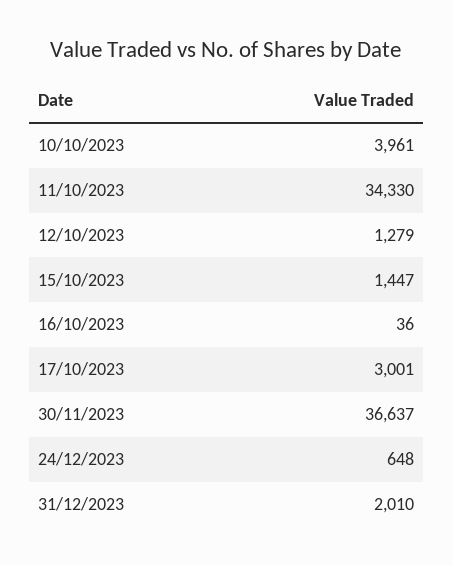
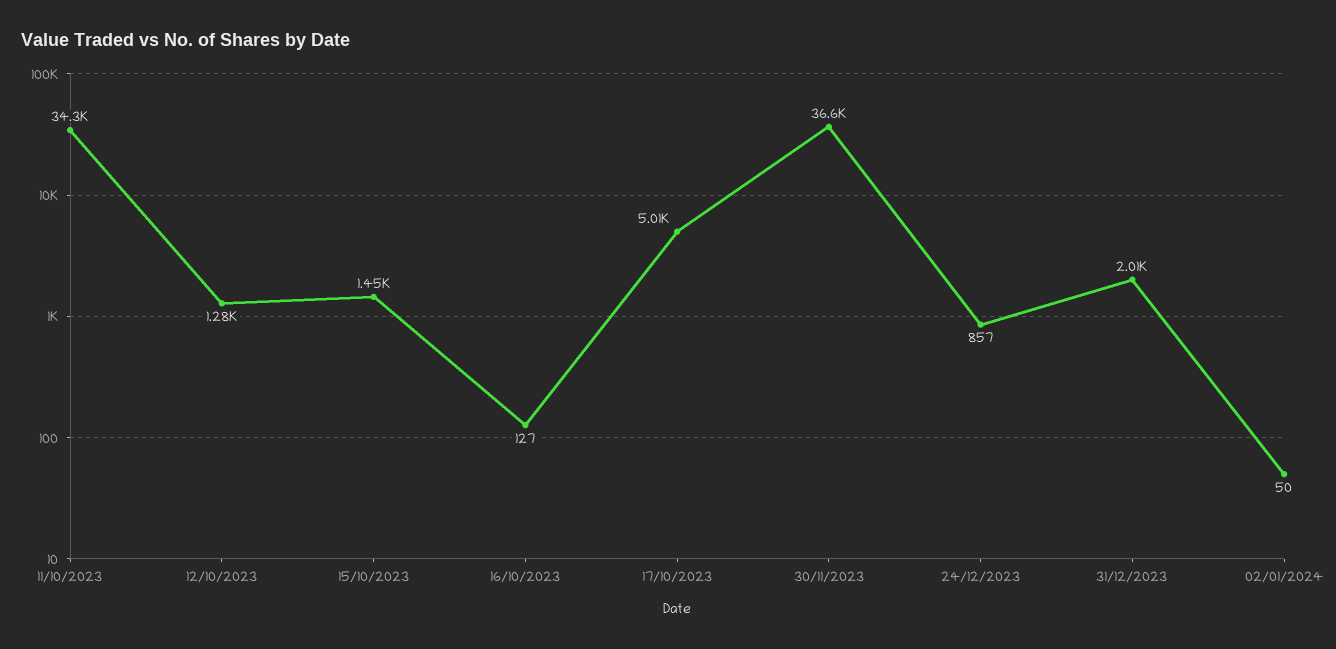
10/10/2023: 3961 -> none
16/10/2023: 36 -> 127
17/10/2023: 3001 -> 5010
24/12/2023: 648 -> 857
02/01/2024: none -> 50

